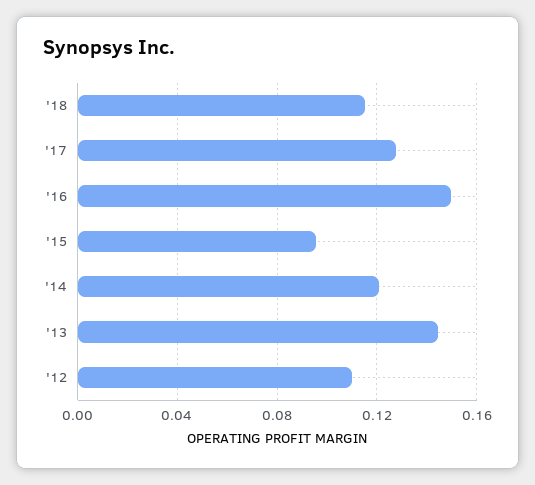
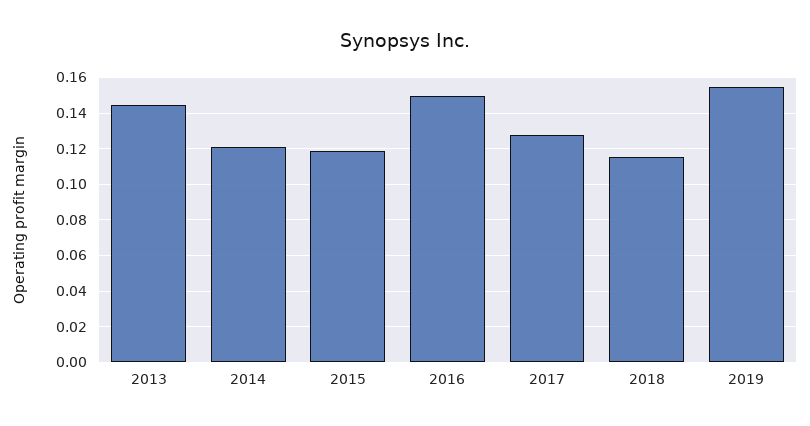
'15: 0.095 -> 0.12
'12: 0.11 -> none
2019: none -> 0.155

